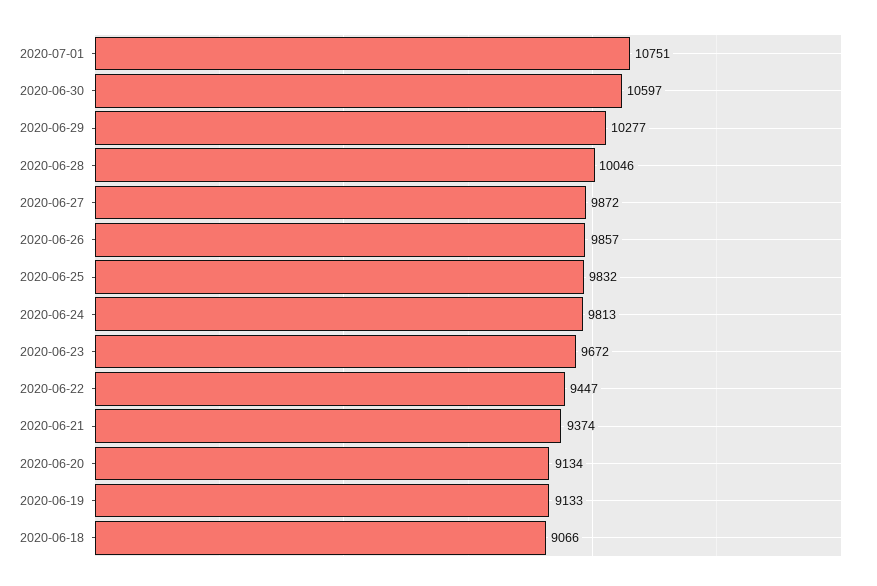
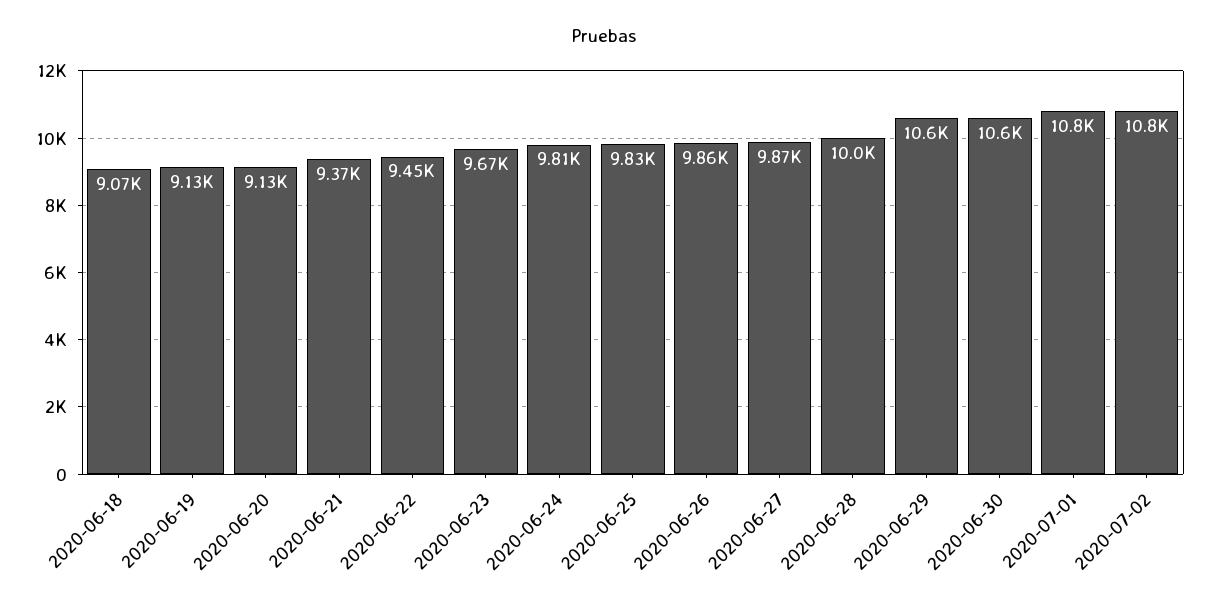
2020-06-29: 10277 -> 10600
2020-07-02: none -> 10800

